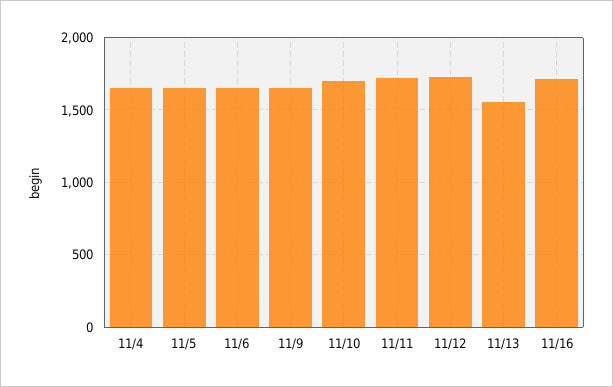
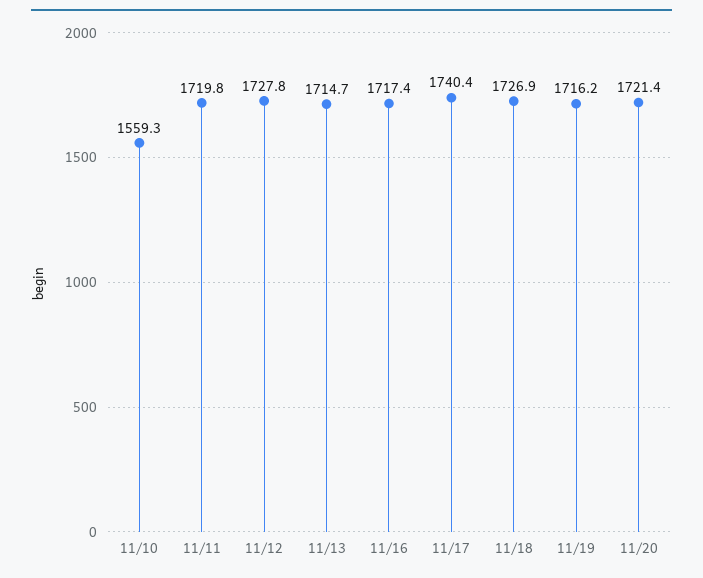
11/4: 1650 -> none
11/5: 1650 -> none
11/6: 1650 -> none
11/9: 1650 -> none
11/10: 1700 -> 1559.3
11/13: 1550 -> 1714.7
11/17: none -> 1740.4
11/18: none -> 1726.9
11/19: none -> 1716.2
11/20: none -> 1721.4

